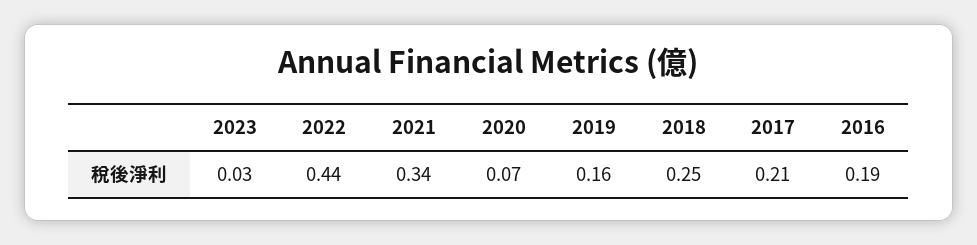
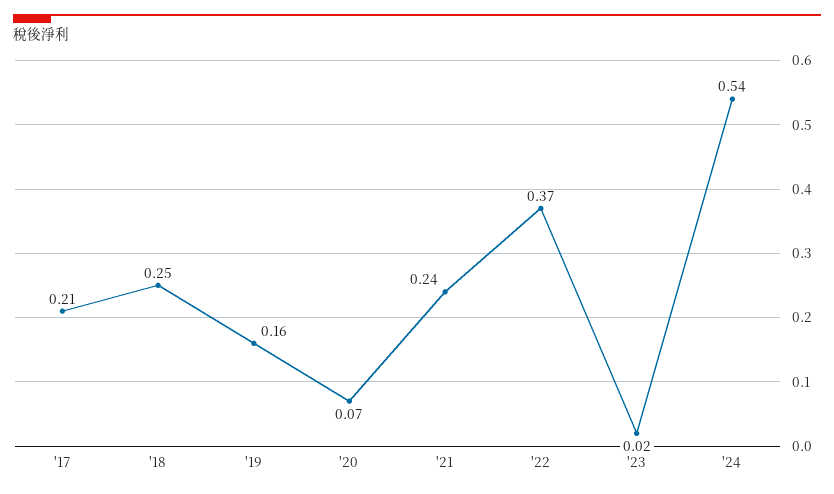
2023: 0.03 -> 0.02
2022: 0.44 -> 0.37
2021: 0.34 -> 0.24
2016: 0.19 -> none
'24: none -> 0.54

